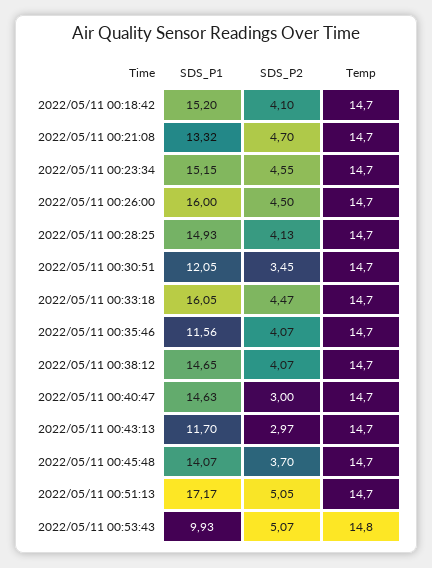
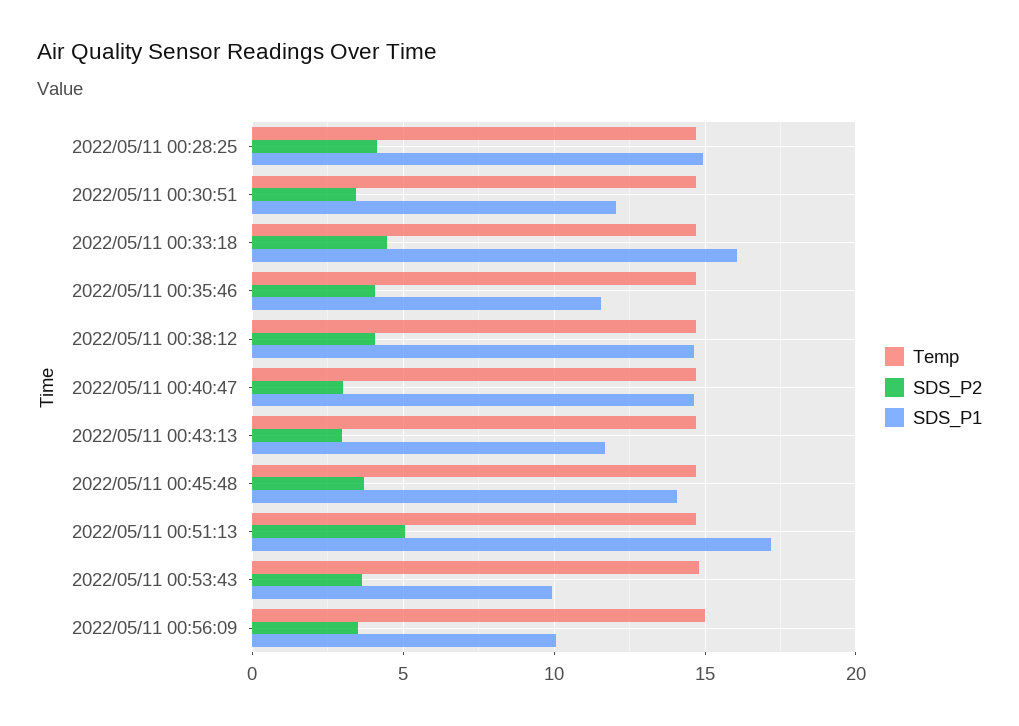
SDS_P1, 2022/05/11 00:18:42: 15.2 -> none
SDS_P2, 2022/05/11 00:18:42: 4.1 -> none
Temp, 2022/05/11 00:18:42: 14.7 -> none
SDS_P1, 2022/05/11 00:21:08: 13.32 -> none
SDS_P2, 2022/05/11 00:21:08: 4.7 -> none
Temp, 2022/05/11 00:21:08: 14.7 -> none
SDS_P1, 2022/05/11 00:23:34: 15.15 -> none
SDS_P2, 2022/05/11 00:23:34: 4.55 -> none
Temp, 2022/05/11 00:23:34: 14.7 -> none
SDS_P1, 2022/05/11 00:26:00: 16 -> none
SDS_P2, 2022/05/11 00:26:00: 4.5 -> none
Temp, 2022/05/11 00:26:00: 14.7 -> none
SDS_P2, 2022/05/11 00:53:43: 5.07 -> 3.5
Temp, 2022/05/11 00:56:09: none -> 15
SDS_P2, 2022/05/11 00:56:09: none -> 3.5
SDS_P1, 2022/05/11 00:56:09: none -> 10

